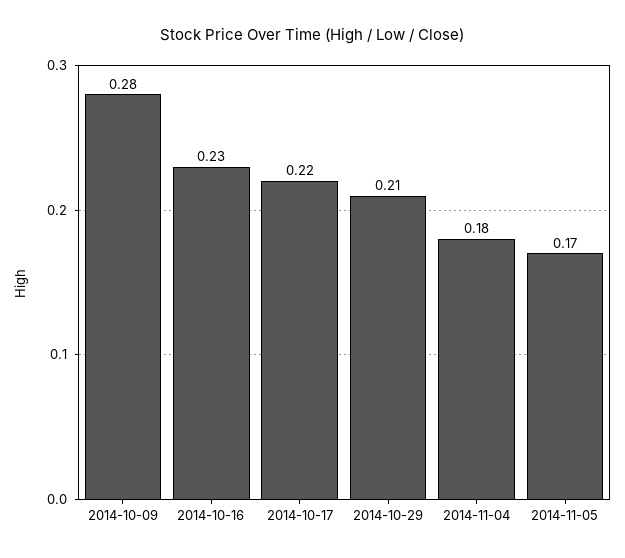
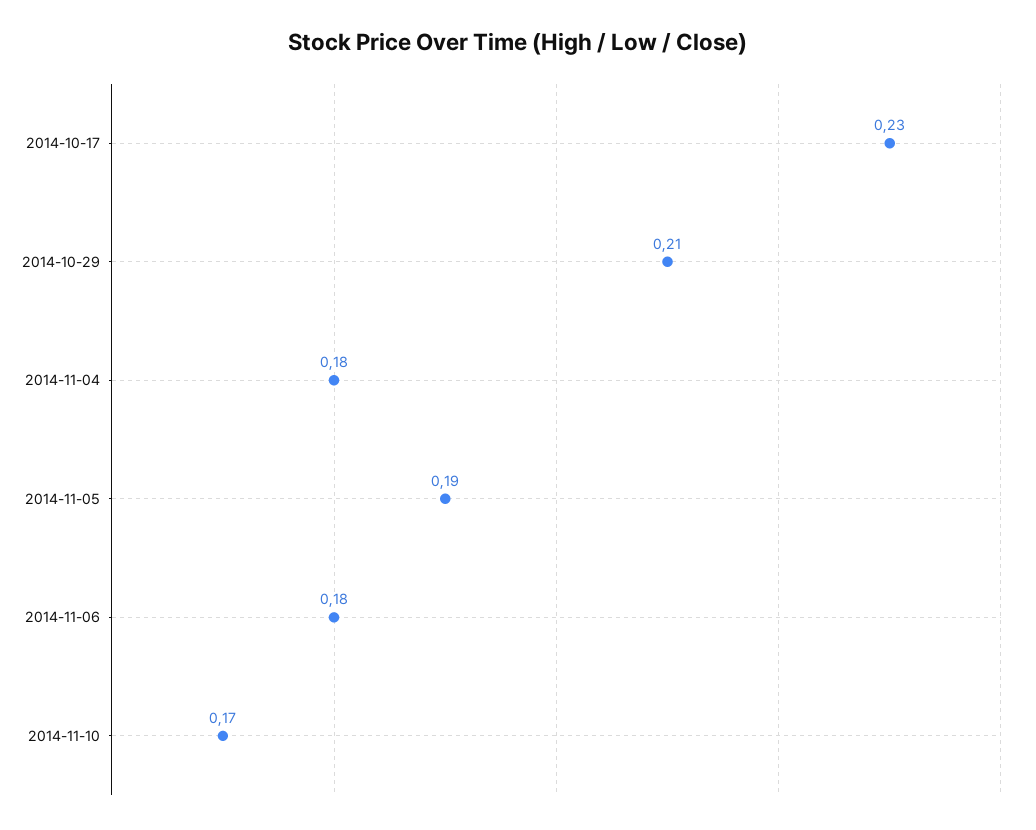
2014-10-09: 0.28 -> none
2014-10-16: 0.23 -> none
2014-10-17: 0.22 -> 0.23
2014-11-05: 0.17 -> 0.19
2014-11-06: none -> 0.18
2014-11-10: none -> 0.17

